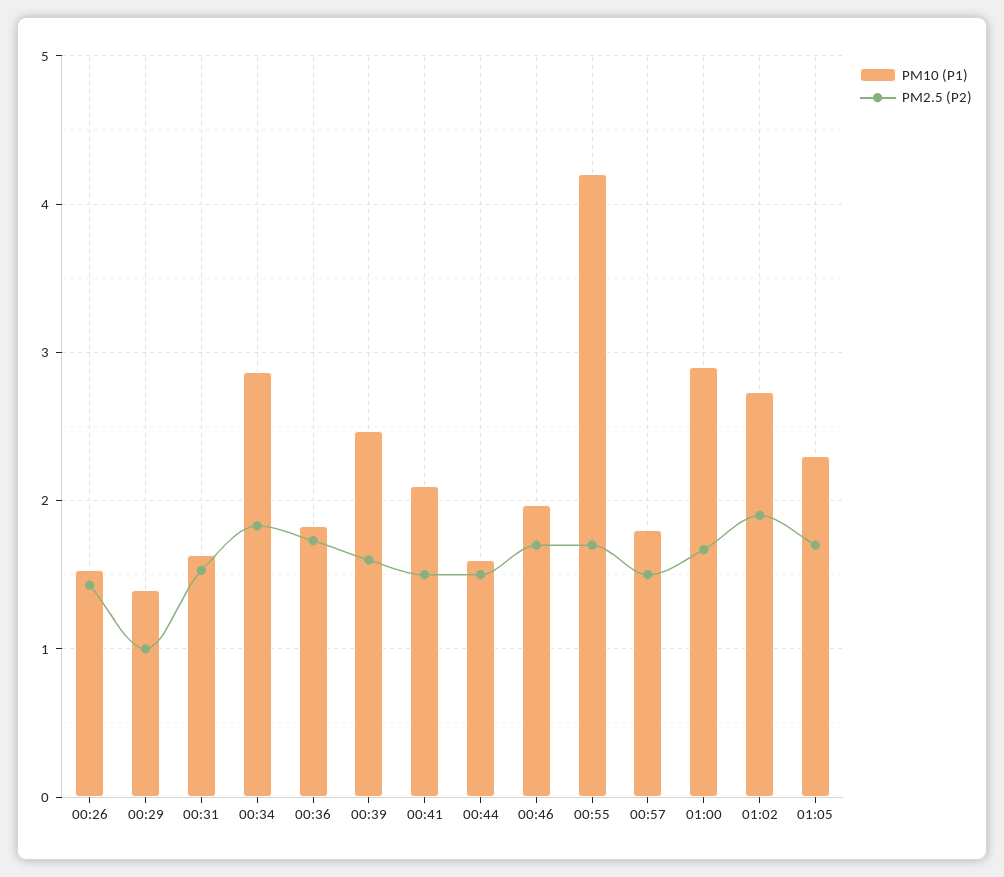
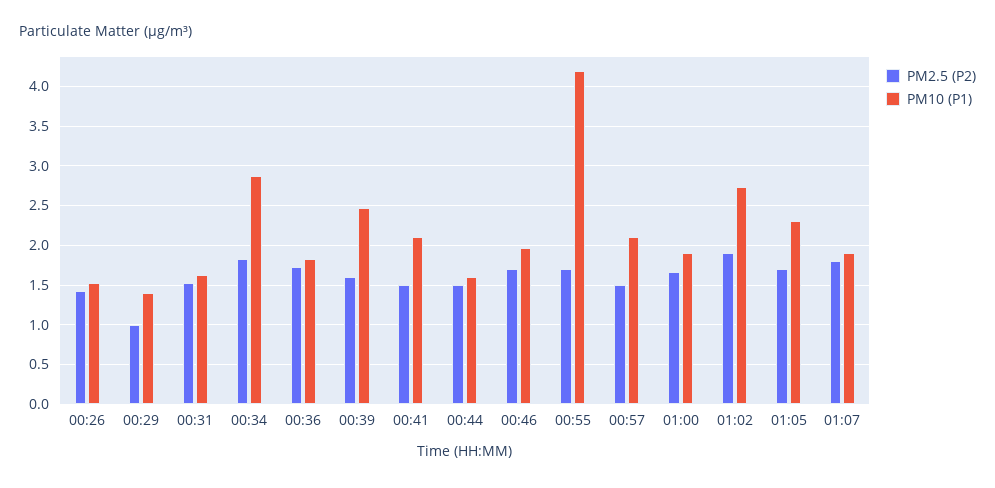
PM10 (P1), 00:57: 1.8 -> 2.1
PM10 (P1), 01:00: 2.9 -> 1.9
PM2.5 (P2), 01:07: none -> 1.8
PM10 (P1), 01:07: none -> 1.9

